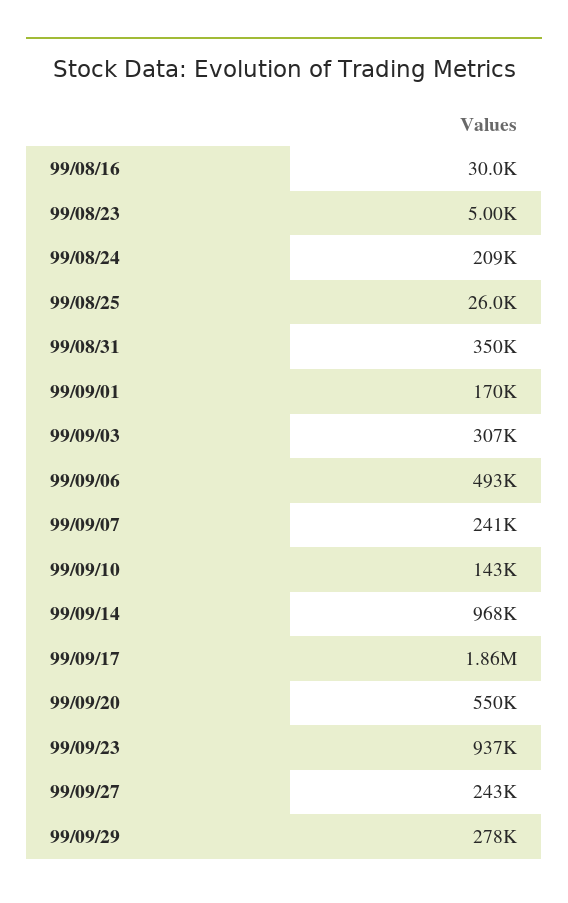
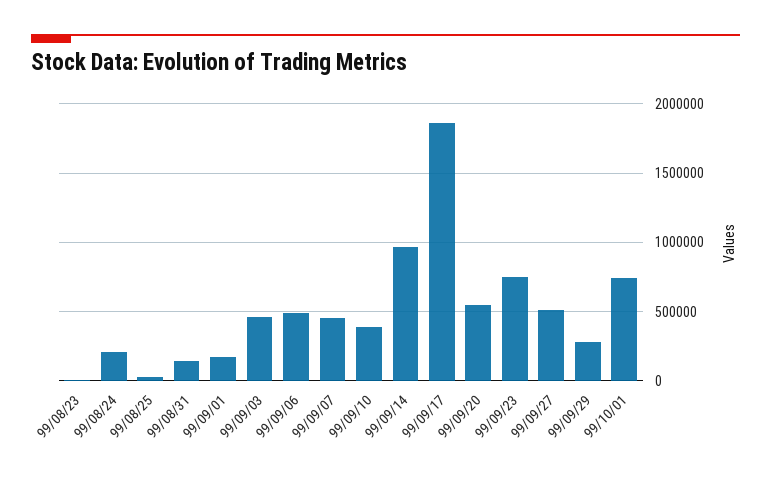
99/08/16: 30000 -> none
99/08/31: 350000 -> 150000
99/09/03: 307000 -> 450000
99/09/07: 241000 -> 450000
99/09/10: 143000 -> 400000
99/09/23: 937000 -> 750000
99/09/27: 243000 -> 500000
99/10/01: none -> 750000

